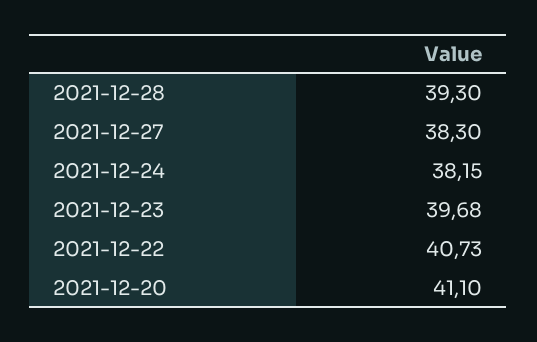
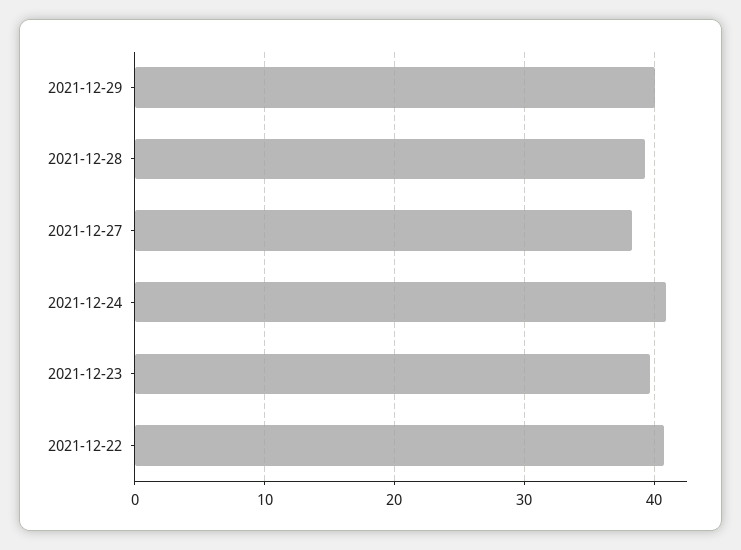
2021-12-24: 38.15 -> 41
2021-12-20: 41.1 -> none
2021-12-29: none -> 40

